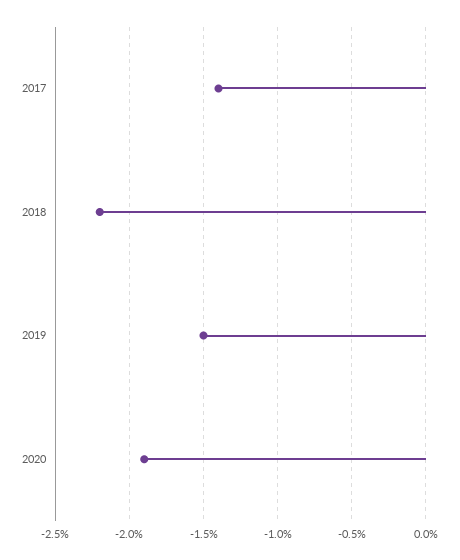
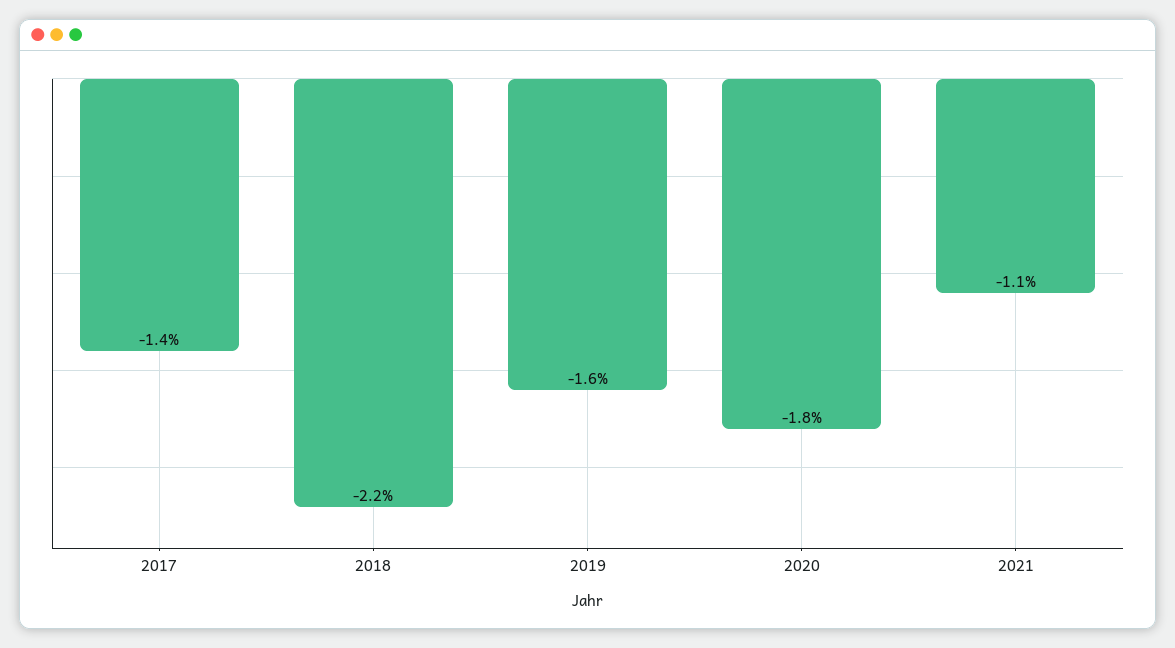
2019: -1.5 -> -1.6
2020: -1.9 -> -1.8
2021: none -> -1.1

